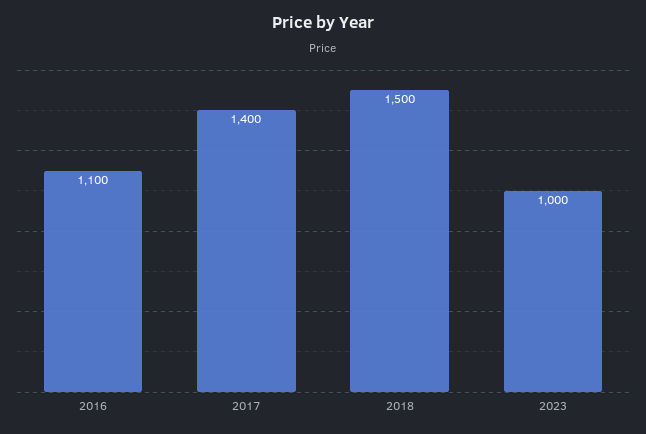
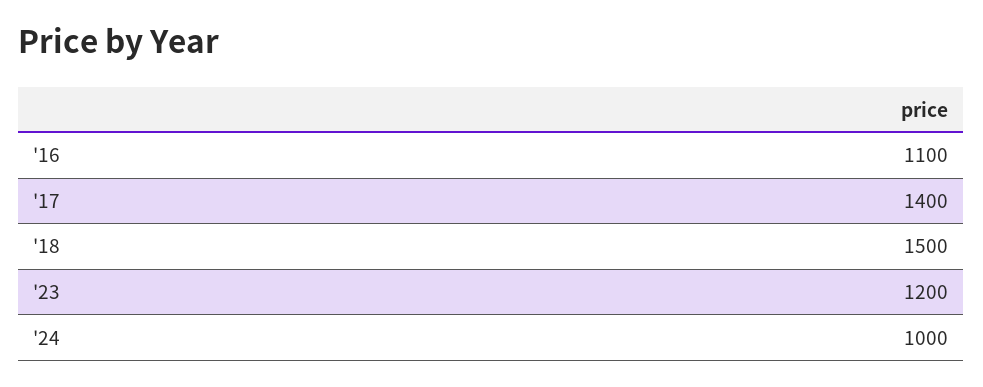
2023: 1000 -> 1200
'24: none -> 1000

